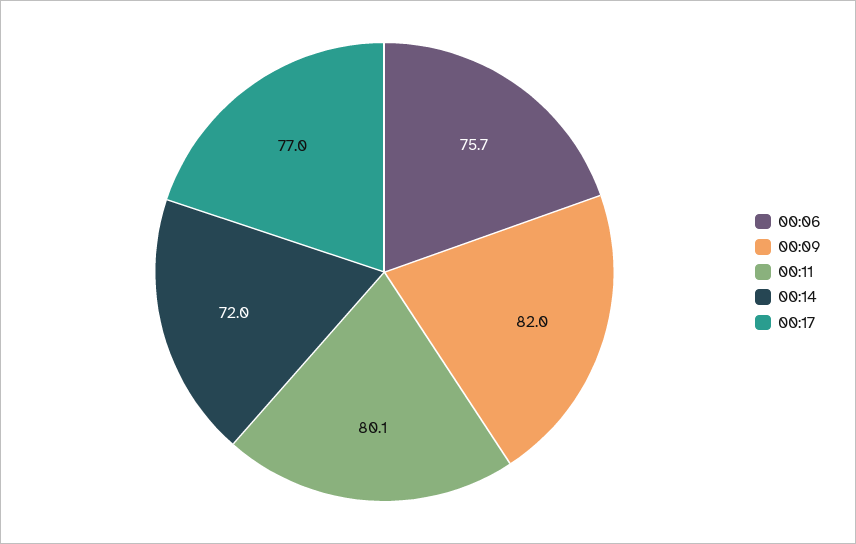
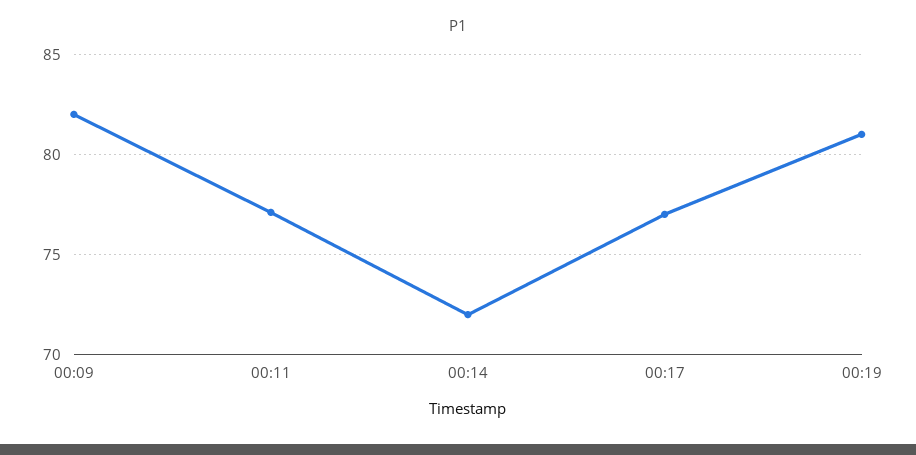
00:06: 75.7 -> none
00:11: 80.1 -> 77
00:19: none -> 81

